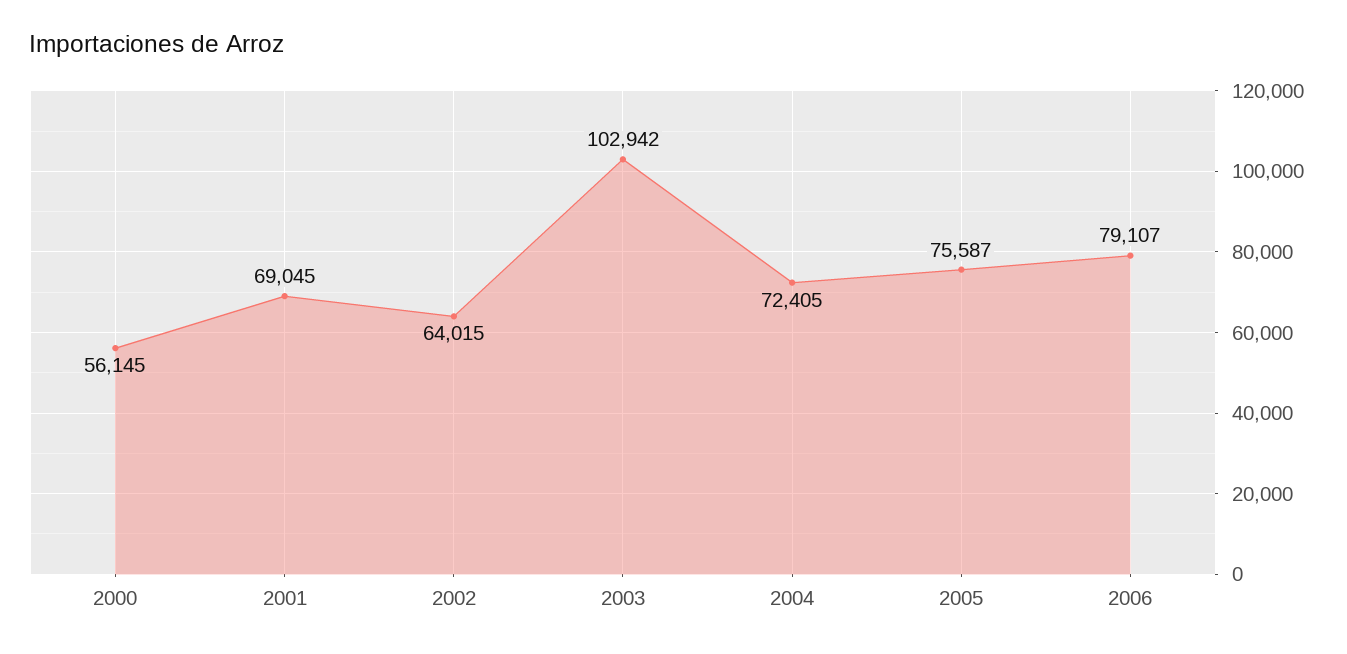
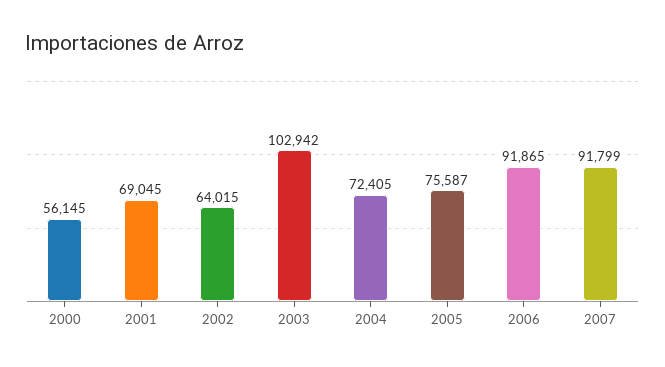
2006: 79107 -> 91865
2007: none -> 91799

